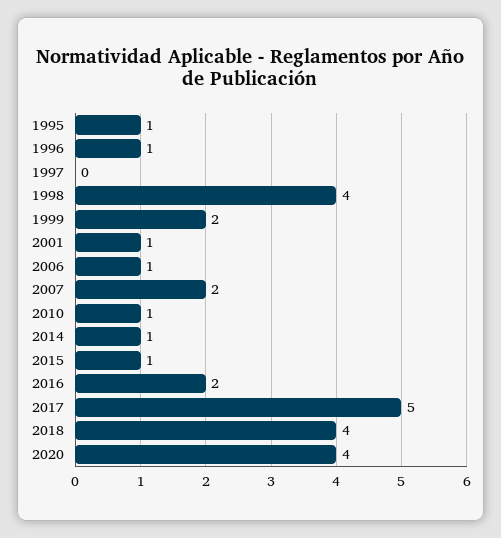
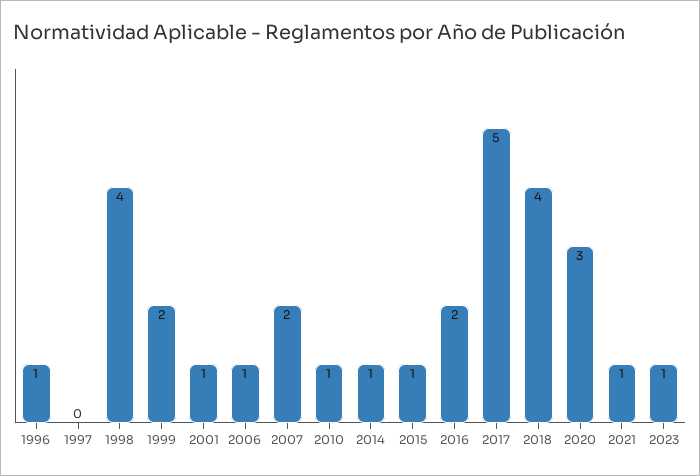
1995: 1 -> none
2020: 4 -> 3
2021: none -> 1
2023: none -> 1

